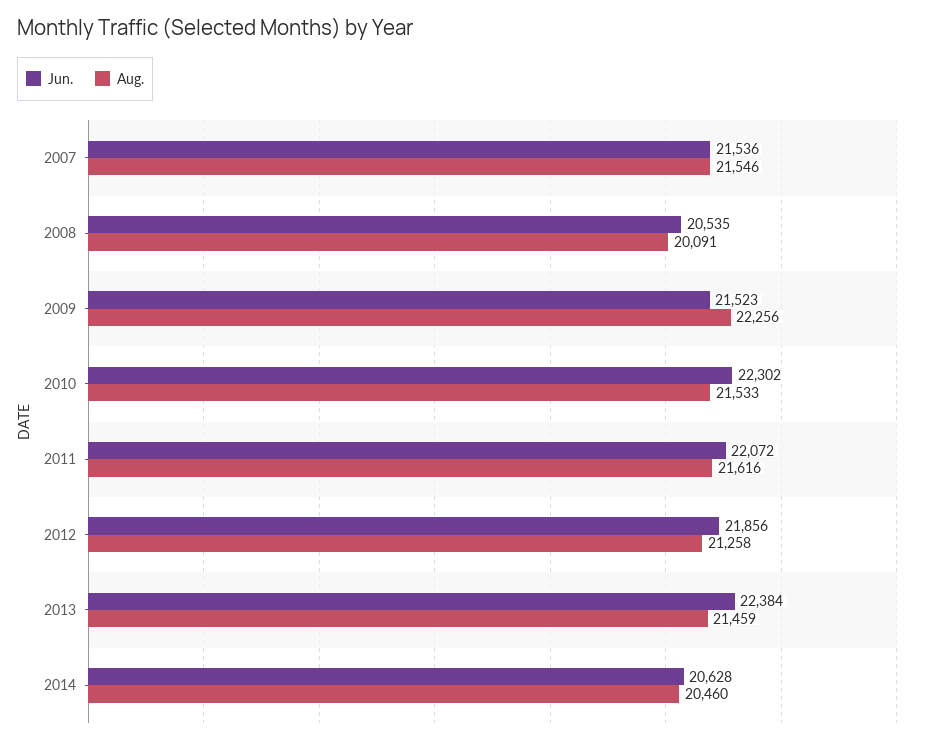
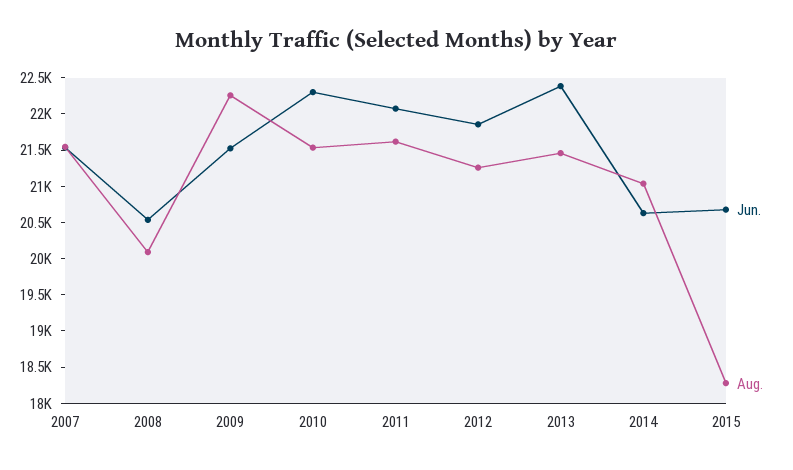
Aug., 2014: 20460 -> 21000
Jun., 2015: none -> 20750
Aug., 2015: none -> 18250

